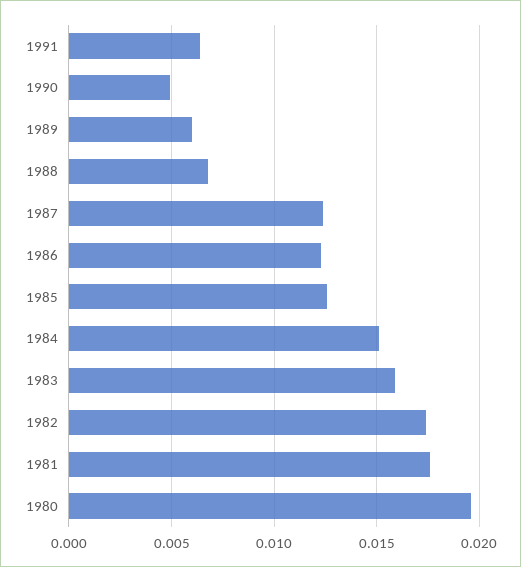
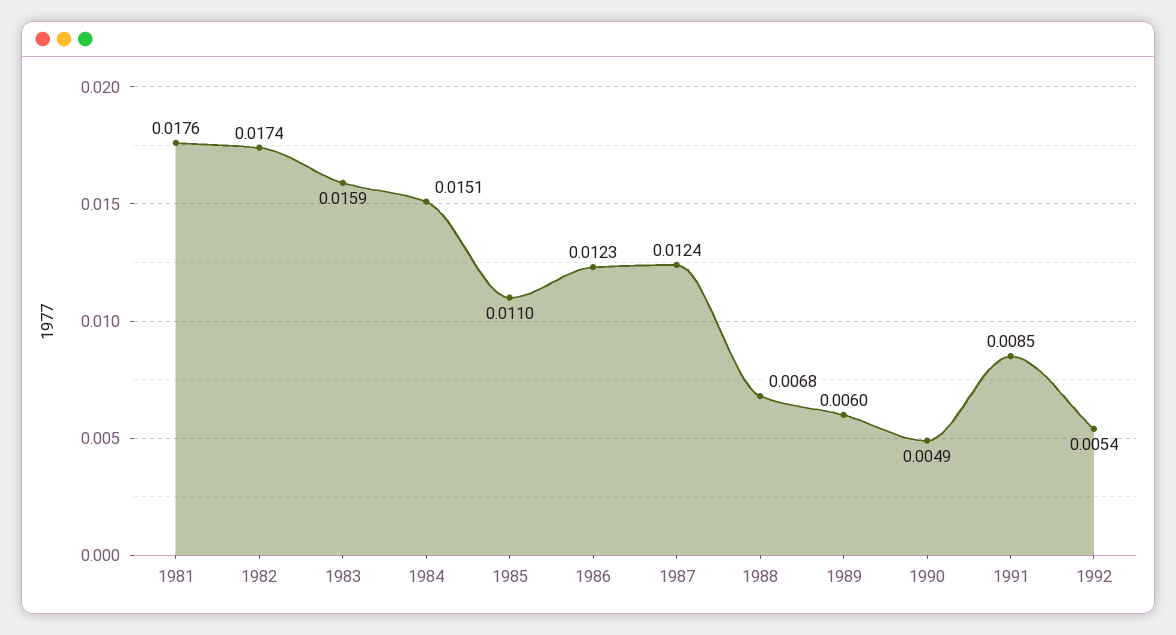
1991: 0.0065 -> 0.0085
1985: 0.0125 -> 0.011
1980: 0.0195 -> none
1992: none -> 0.0054

